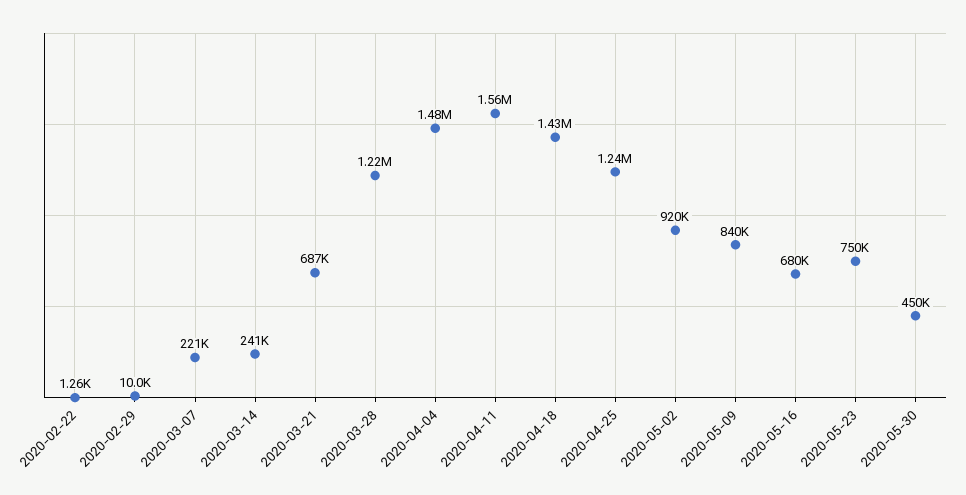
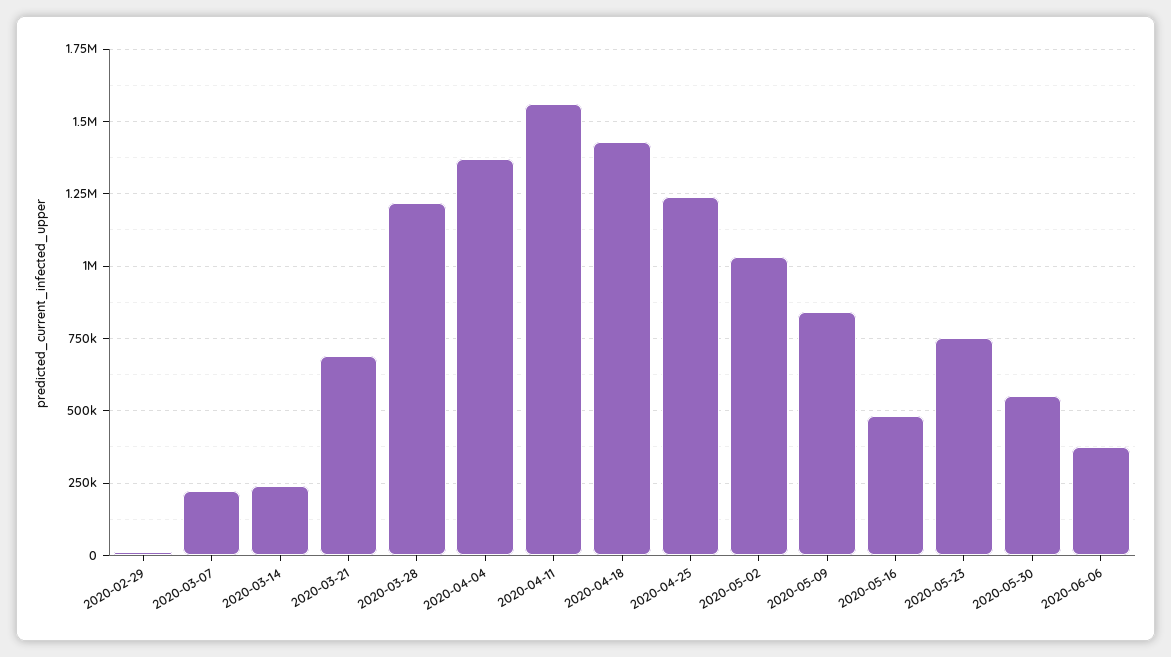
2020-02-22: 1260 -> none
2020-04-04: 1480000 -> 1375000
2020-05-02: 920000 -> 1025000
2020-05-16: 680000 -> 475000
2020-05-30: 450000 -> 550000
2020-06-06: none -> 375000

